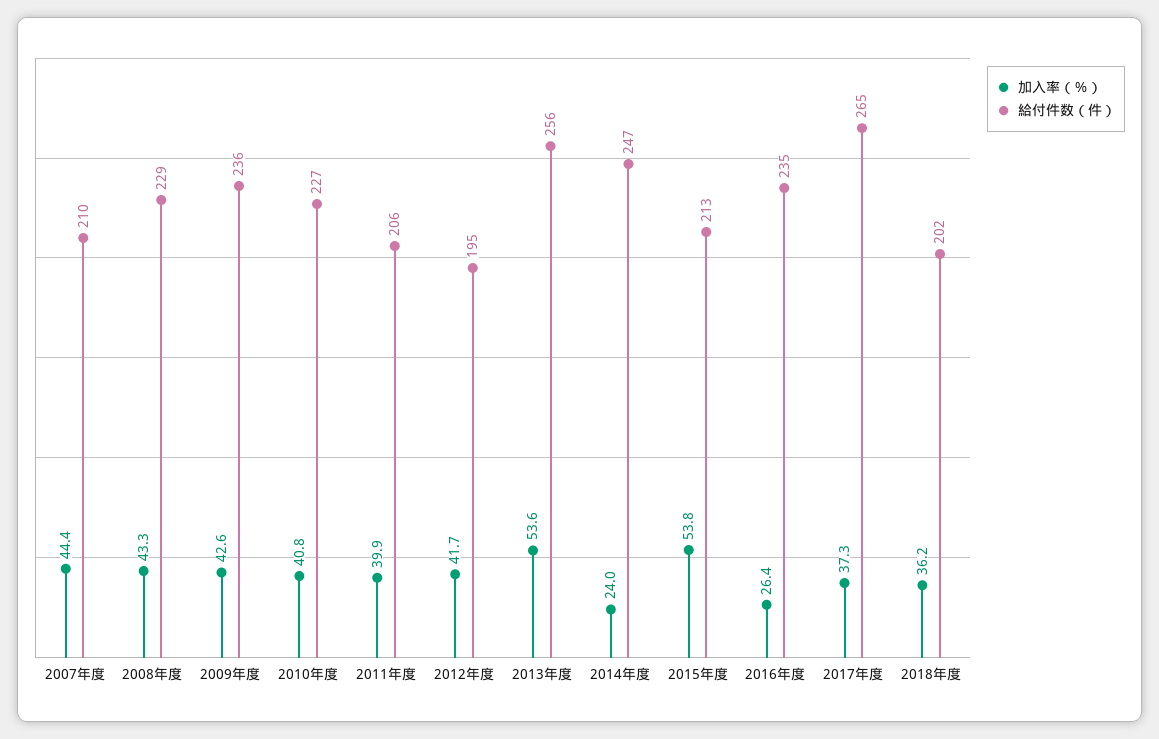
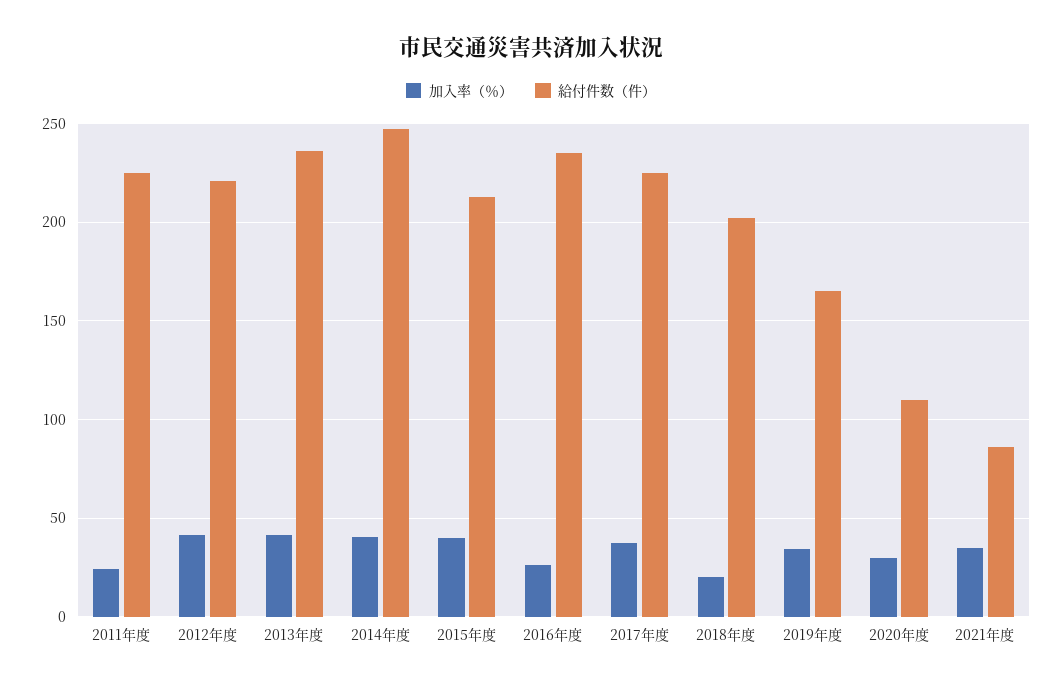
加入率（％）, 2007年度: 44.4 -> none
給付件数（件）, 2007年度: 210 -> none
加入率（％）, 2008年度: 43.3 -> none
給付件数（件）, 2008年度: 229 -> none
加入率（％）, 2009年度: 42.6 -> none
給付件数（件）, 2009年度: 236 -> none
加入率（％）, 2010年度: 40.8 -> none
給付件数（件）, 2010年度: 227 -> none
加入率（％）, 2011年度: 39.9 -> 25
給付件数（件）, 2011年度: 206 -> 225
給付件数（件）, 2012年度: 195 -> 220
加入率（％）, 2013年度: 53.6 -> 40
給付件数（件）, 2013年度: 256 -> 235
加入率（％）, 2014年度: 24 -> 40
加入率（％）, 2015年度: 53.8 -> 40
給付件数（件）, 2017年度: 265 -> 225
加入率（％）, 2018年度: 36.2 -> 20
加入率（％）, 2019年度: none -> 35
給付件数（件）, 2019年度: none -> 165
加入率（％）, 2020年度: none -> 30
給付件数（件）, 2020年度: none -> 110
加入率（％）, 2021年度: none -> 35
給付件数（件）, 2021年度: none -> 85

